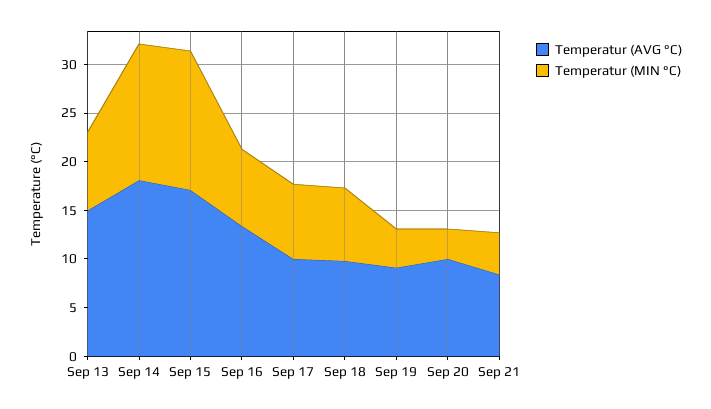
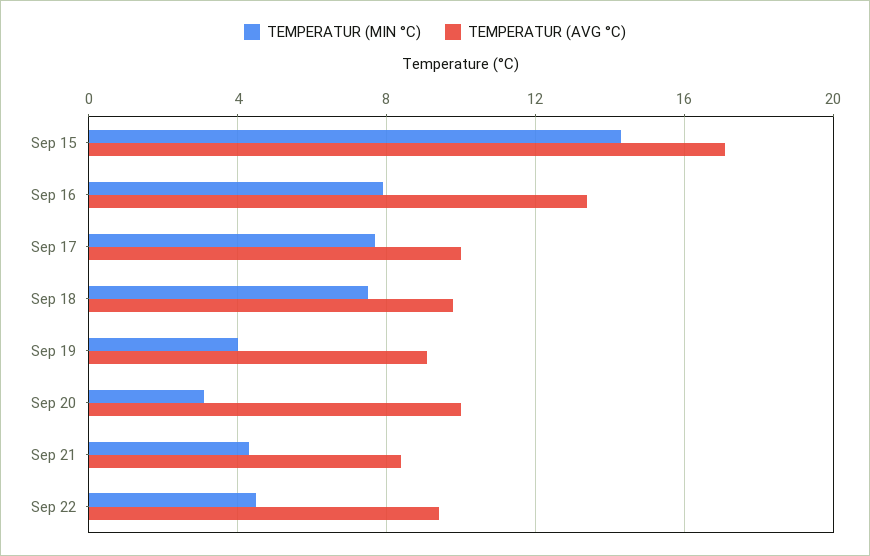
Temperatur (AVG °C), Sep 13: 15 -> none
Temperatur (MIN °C), Sep 13: 8 -> none
Temperatur (AVG °C), Sep 14: 18 -> none
Temperatur (MIN °C), Sep 14: 14 -> none
Temperatur (MIN °C), Sep 22: none -> 4.5
Temperatur (AVG °C), Sep 22: none -> 9.5

